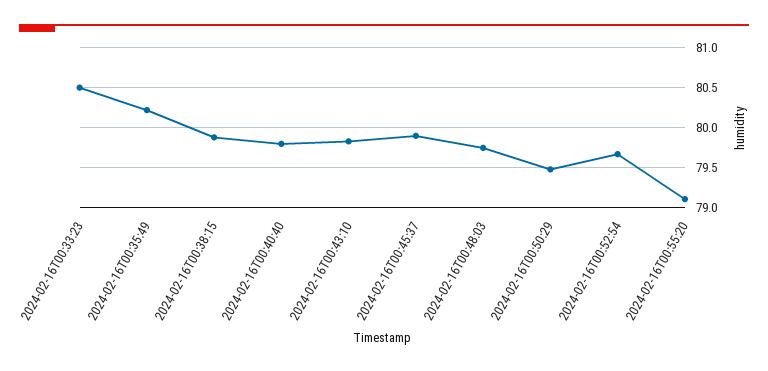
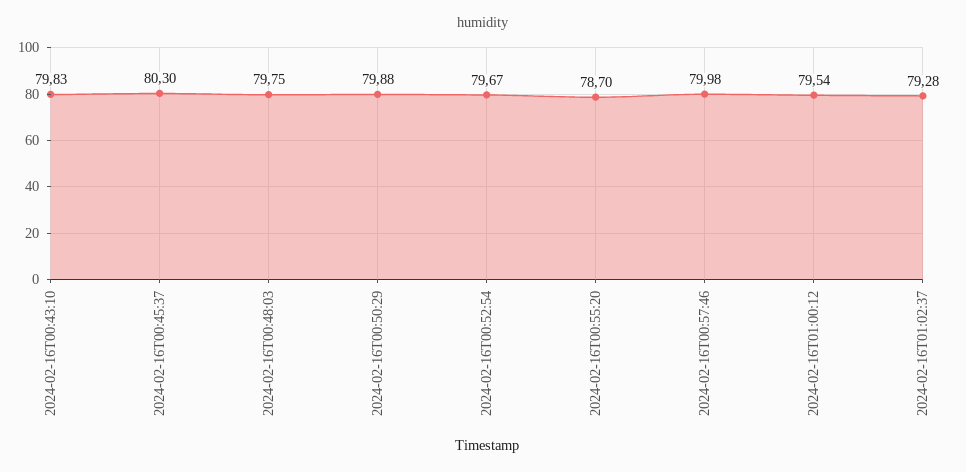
2024-02-16T00:33:23: 80.5 -> none
2024-02-16T00:35:49: 80.2 -> none
2024-02-16T00:38:15: 79.9 -> none
2024-02-16T00:40:40: 79.8 -> none
2024-02-16T00:45:37: 79.9 -> 80.3
2024-02-16T00:50:29: 79.5 -> 79.88
2024-02-16T00:55:20: 79.1 -> 78.7
2024-02-16T00:57:46: none -> 79.98
2024-02-16T01:00:12: none -> 79.54
2024-02-16T01:02:37: none -> 79.28

